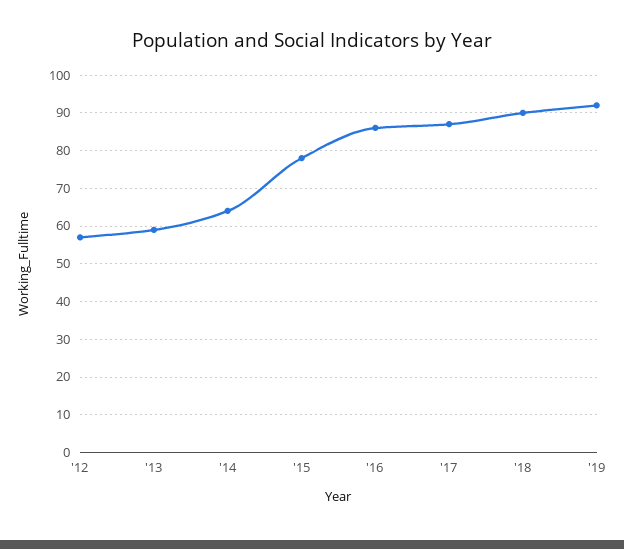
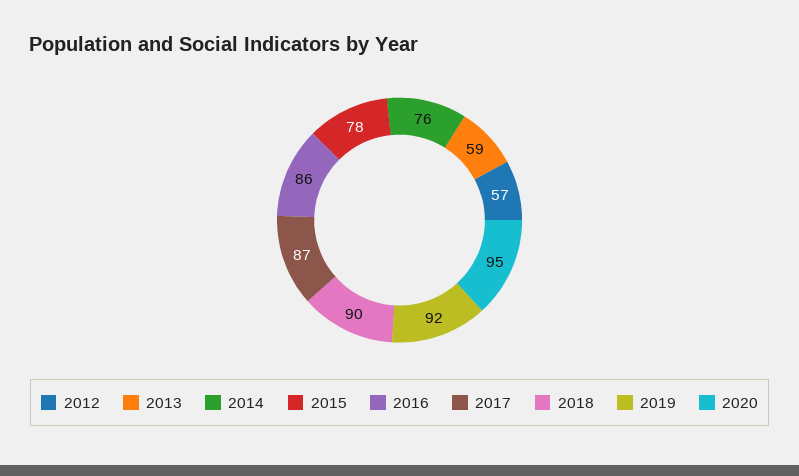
'14: 65 -> 76
2020: none -> 95

